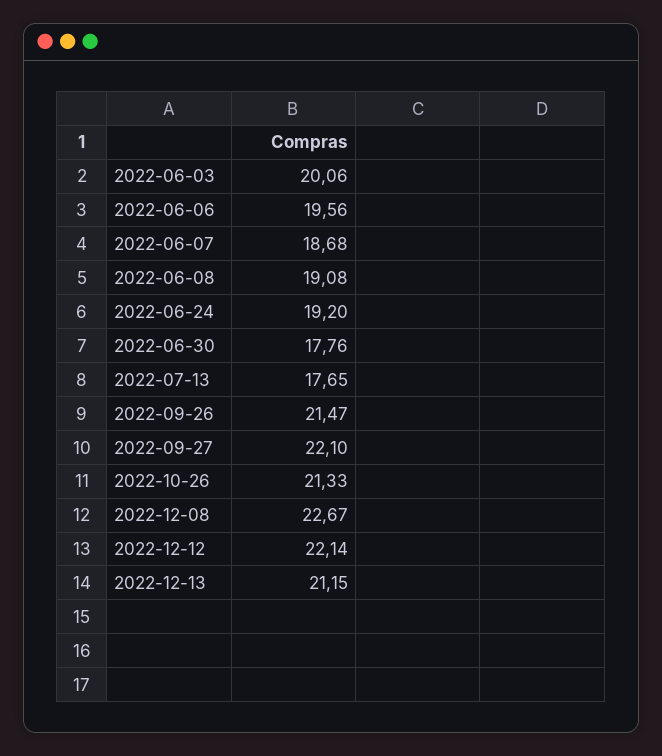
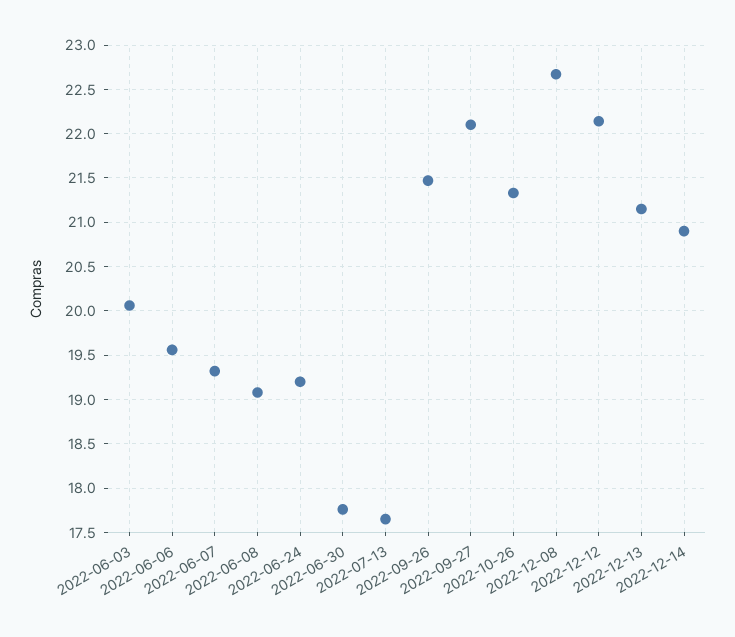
2022-06-07: 18.68 -> 19.3
2022-12-14: none -> 20.9

